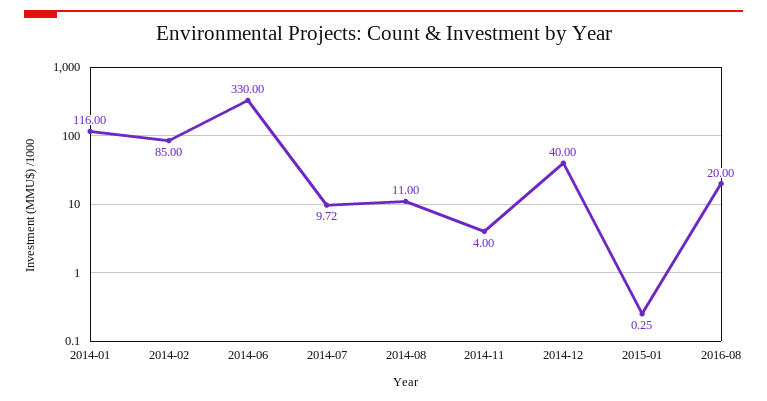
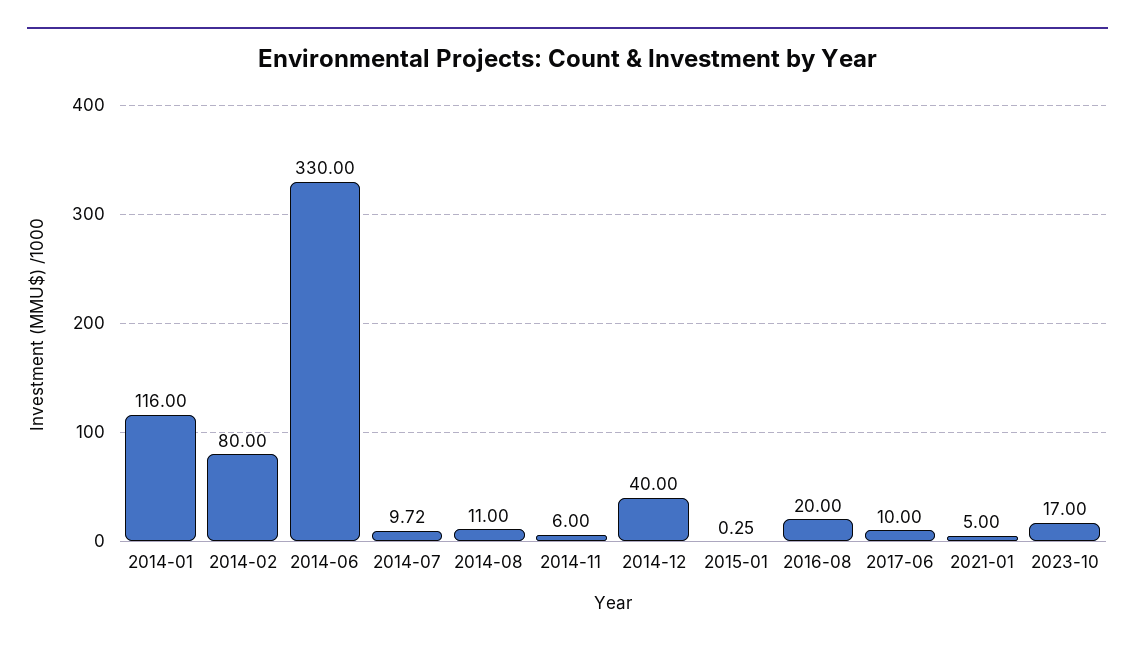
2014-02: 85 -> 80
2014-11: 4 -> 6
2017-06: none -> 10
2021-01: none -> 5
2023-10: none -> 17

